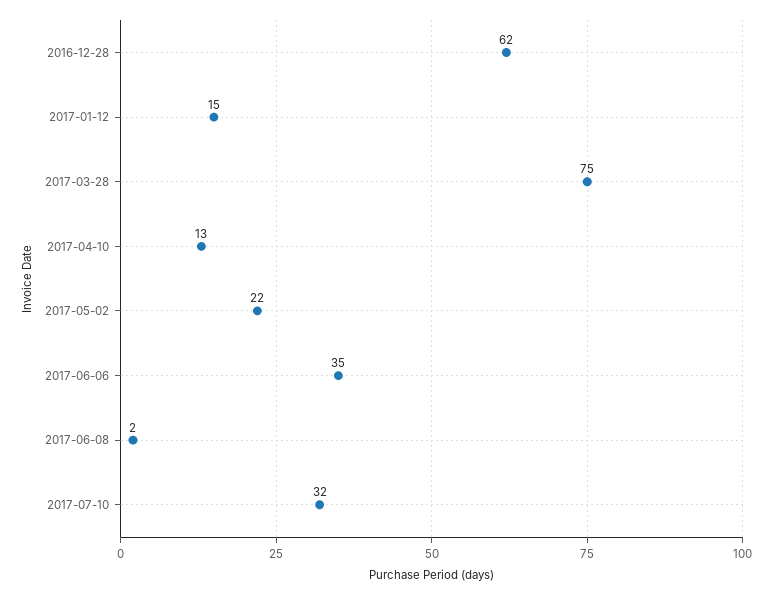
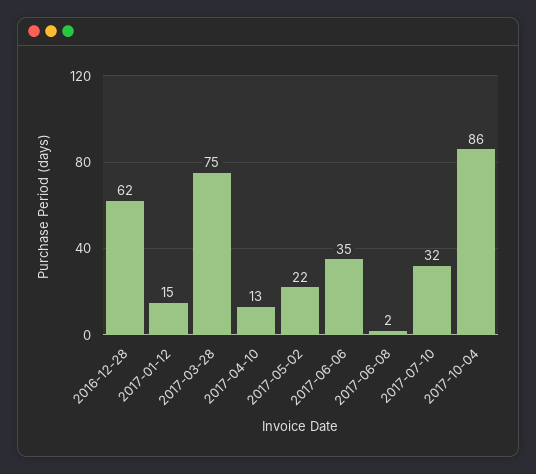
2017-10-04: none -> 86

